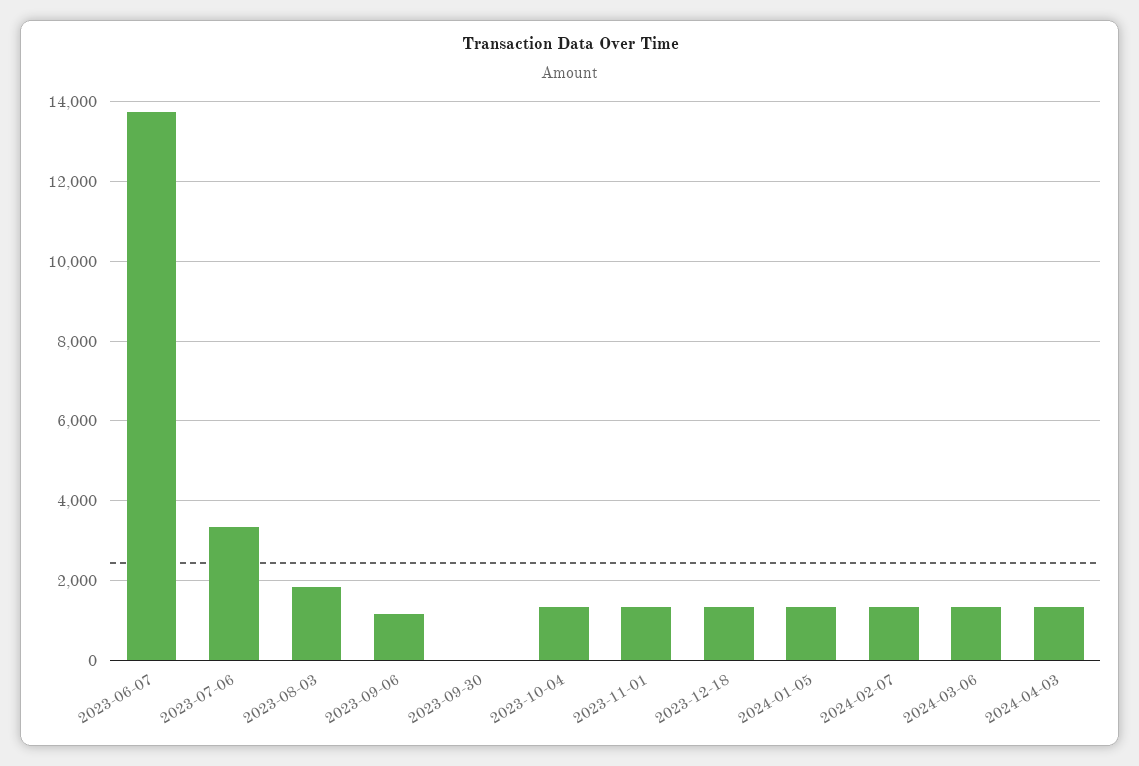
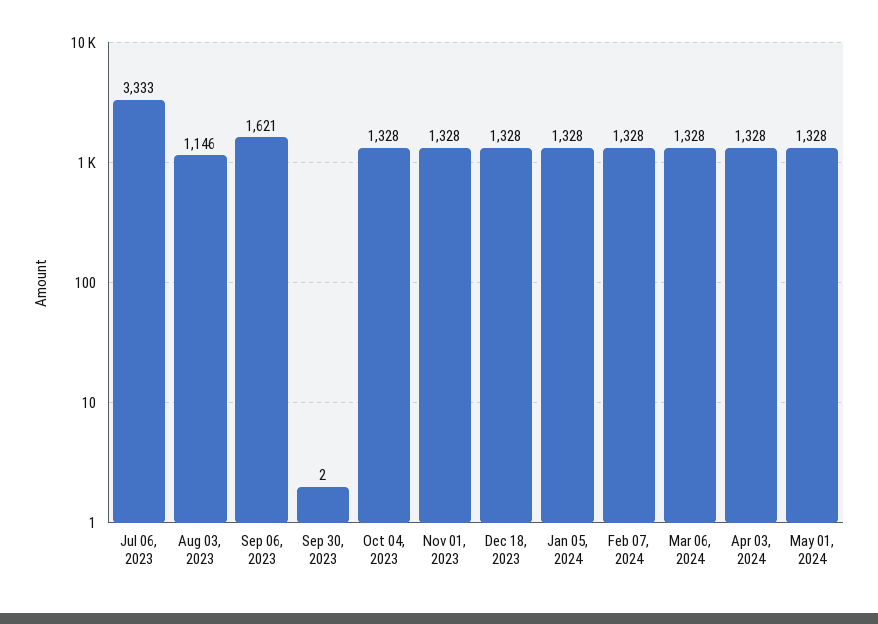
2023-06-07: 13800 -> none
2023-08-03: 1800 -> 1146
2023-09-06: 1200 -> 1621
May 01, 2024: none -> 1328

